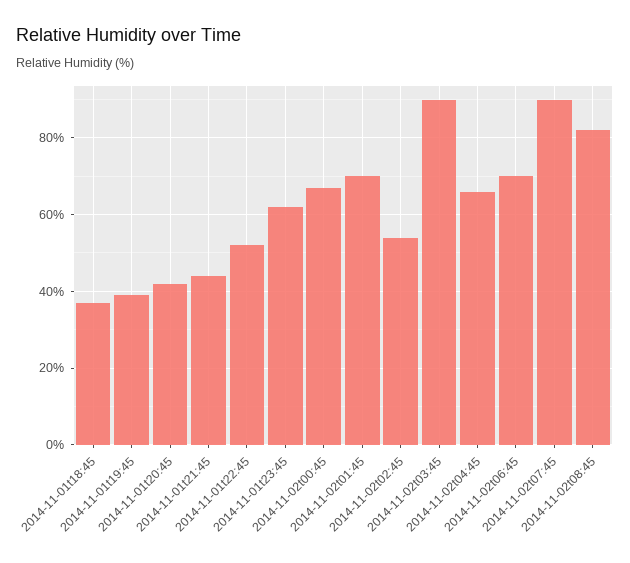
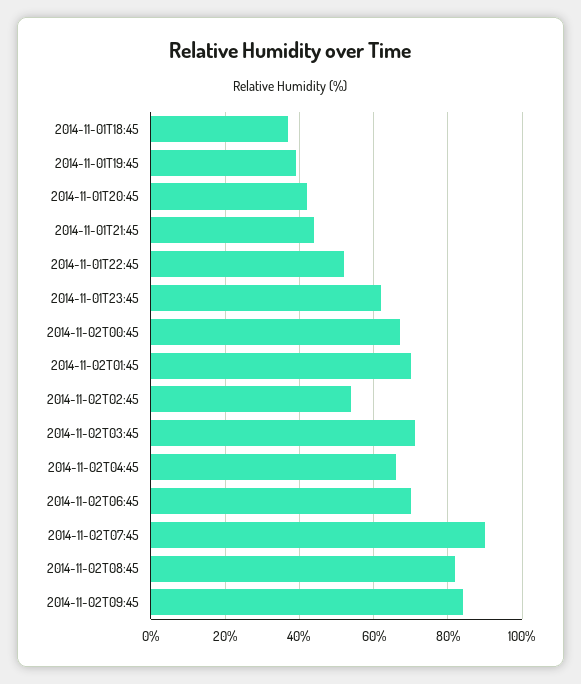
2014-11-02t03:45: 90 -> 70
2014-11-02T09:45: none -> 85

